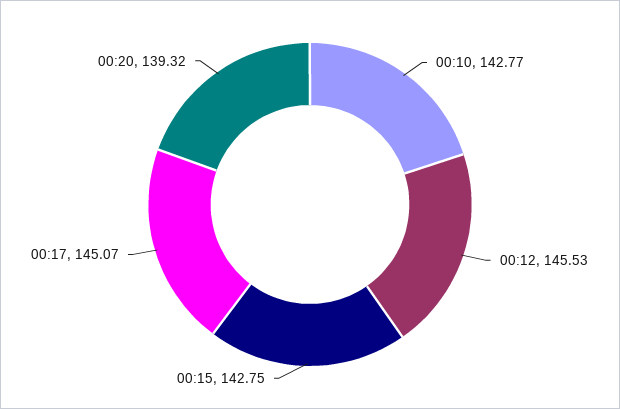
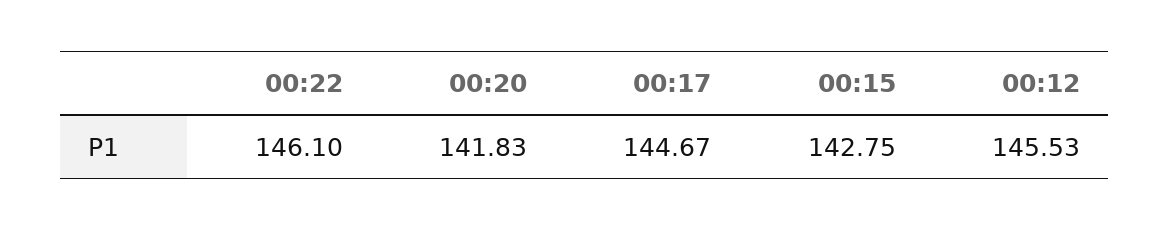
00:10: 142.77 -> none
00:17: 145.07 -> 144.67
00:20: 139.32 -> 141.83
00:22: none -> 146.1

